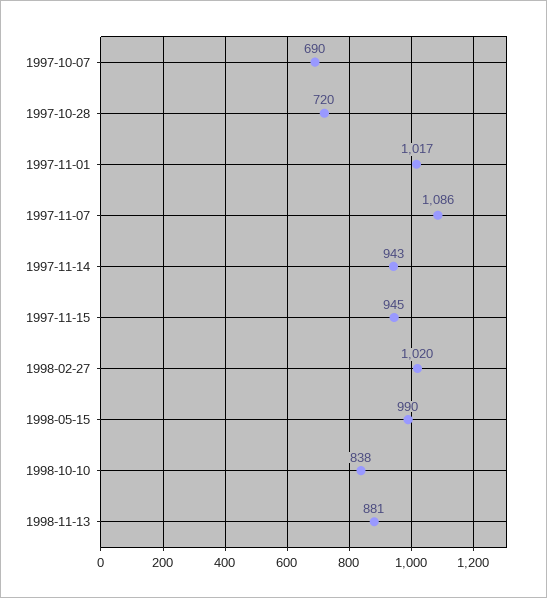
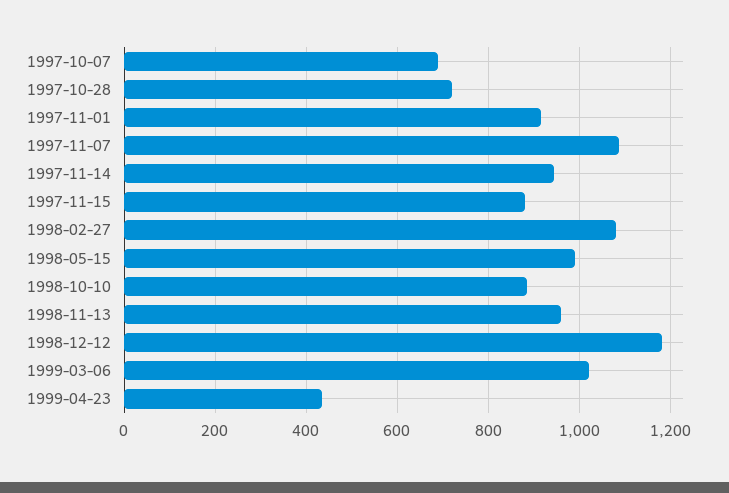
1997-11-01: 1017 -> 920
1997-11-15: 945 -> 880
1998-02-27: 1020 -> 1080
1998-10-10: 838 -> 880
1998-11-13: 881 -> 960
1998-12-12: none -> 1180
1999-03-06: none -> 1020
1999-04-23: none -> 440

